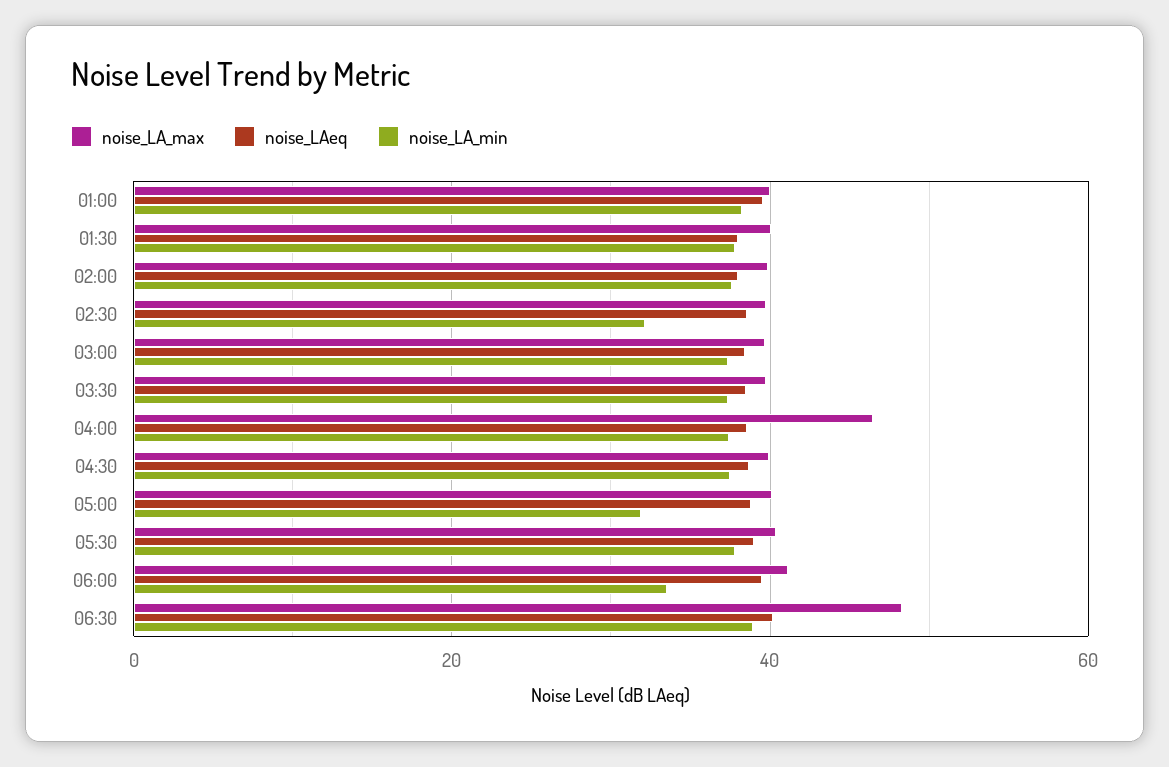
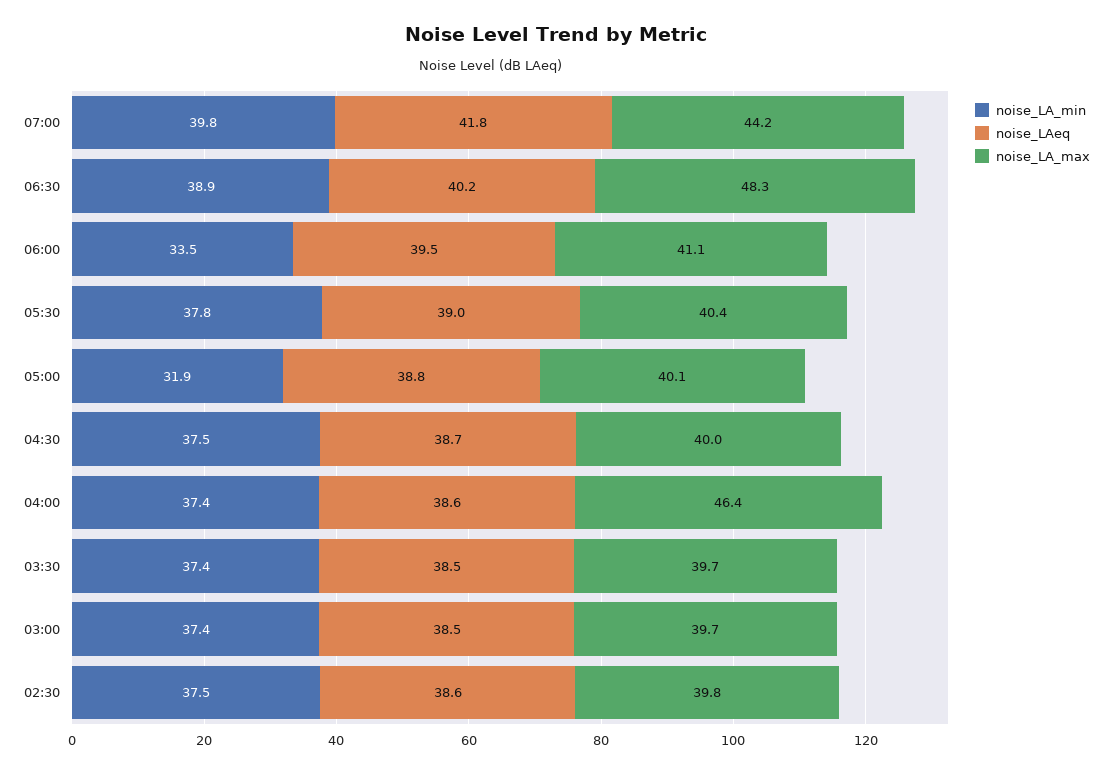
noise_LA_max, 01:00: 40 -> none
noise_LAeq, 01:00: 40 -> none
noise_LA_min, 01:00: 38 -> none
noise_LA_max, 01:30: 40 -> none
noise_LAeq, 01:30: 38 -> none
noise_LA_min, 01:30: 38 -> none
noise_LA_max, 02:00: 40 -> none
noise_LAeq, 02:00: 38 -> none
noise_LA_min, 02:00: 38 -> none
noise_LA_min, 02:30: 32 -> 37.5
noise_LA_min, 07:00: none -> 39.8
noise_LAeq, 07:00: none -> 41.8
noise_LA_max, 07:00: none -> 44.2

